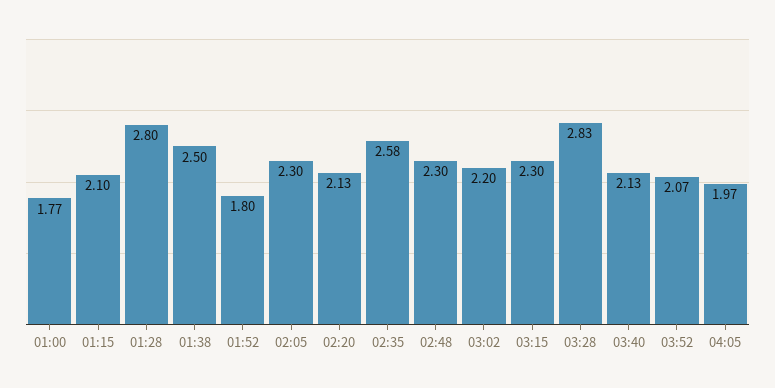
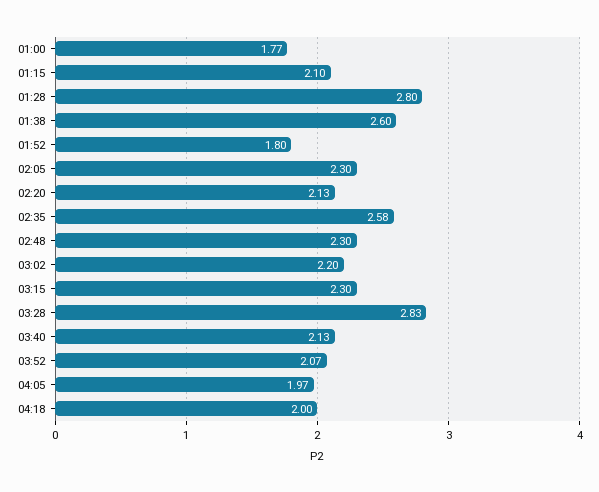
01:38: 2.5 -> 2.6
04:18: none -> 2

